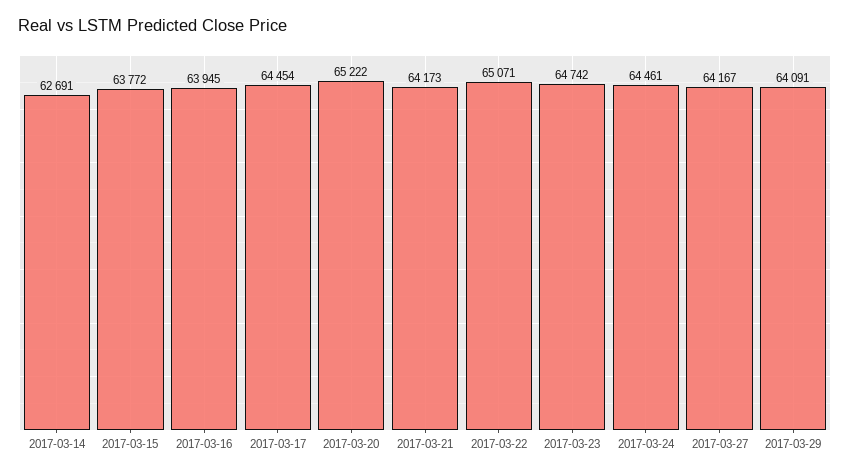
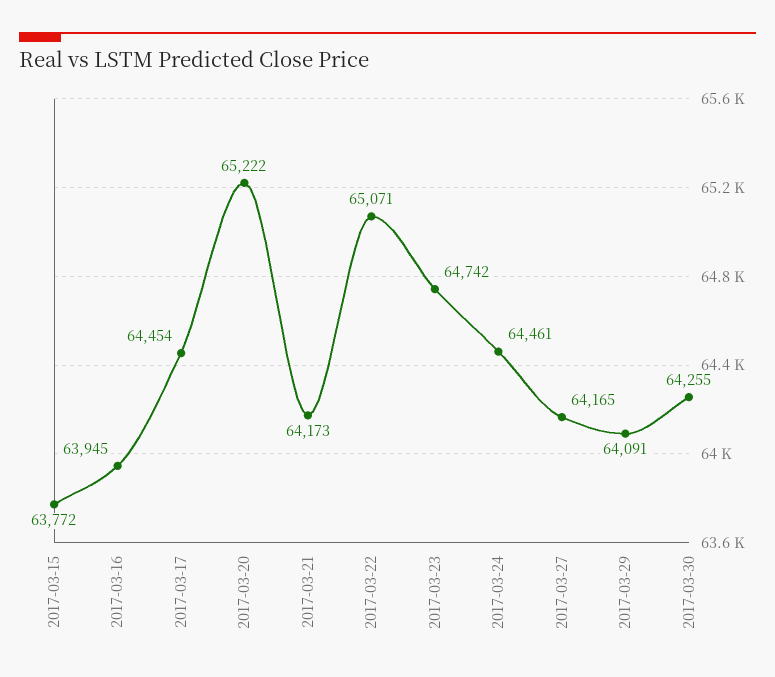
2017-03-14: 62691 -> none
2017-03-27: 64167 -> 64165
2017-03-30: none -> 64255

